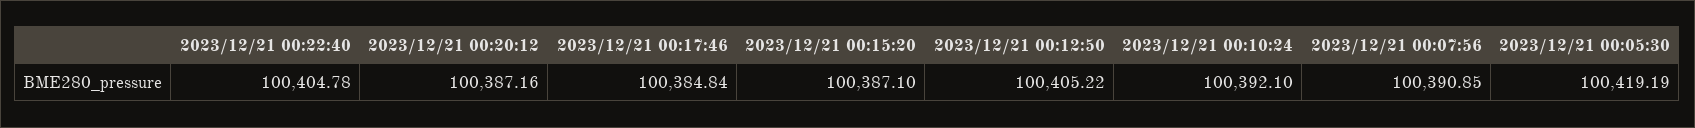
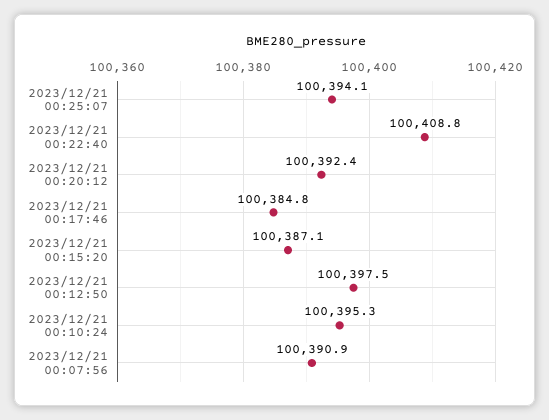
2023/12/21 00:22:40: 100404.78 -> 100408.8
2023/12/21 00:20:12: 100387.16 -> 100392.4
2023/12/21 00:12:50: 100405.22 -> 100397.5
2023/12/21 00:10:24: 100392.1 -> 100395.3
2023/12/21 00:05:30: 100419.19 -> none
2023/12/21 00:25:07: none -> 100394.1

